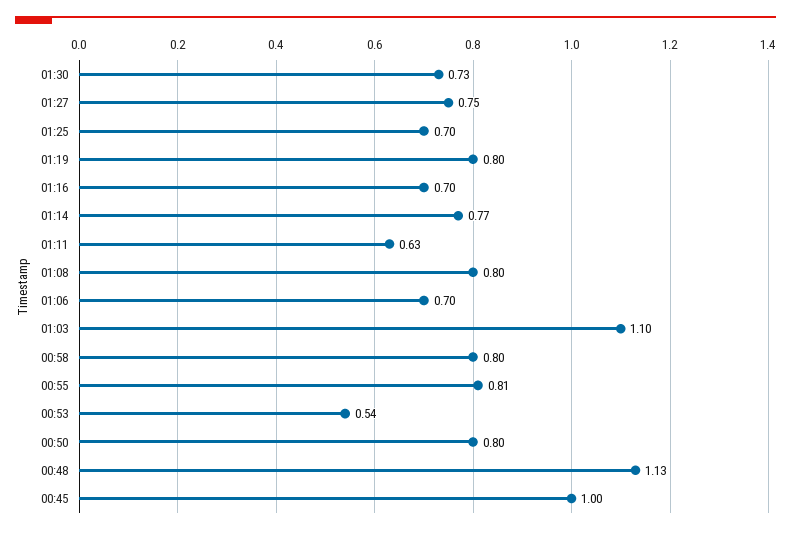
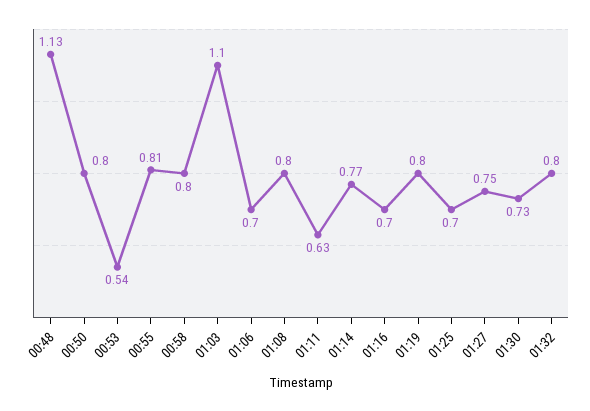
00:45: 1 -> none
01:32: none -> 0.8

